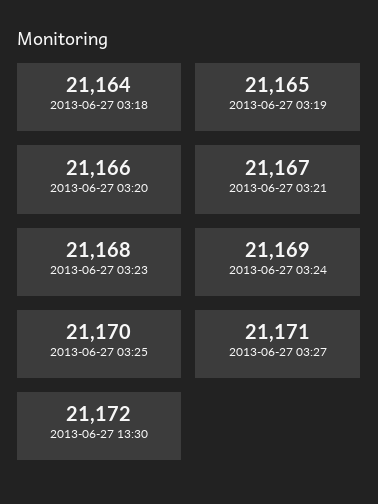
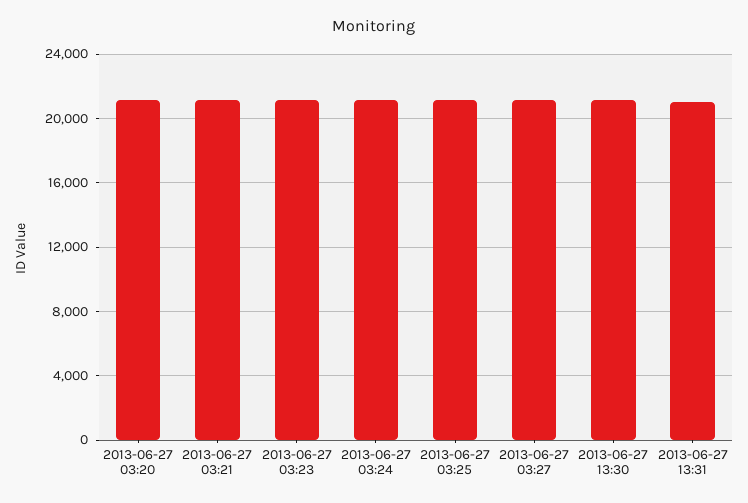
2013-06-27 03:18: 21164 -> none
2013-06-27 03:19: 21165 -> none
2013-06-27 13:31: none -> 21000

